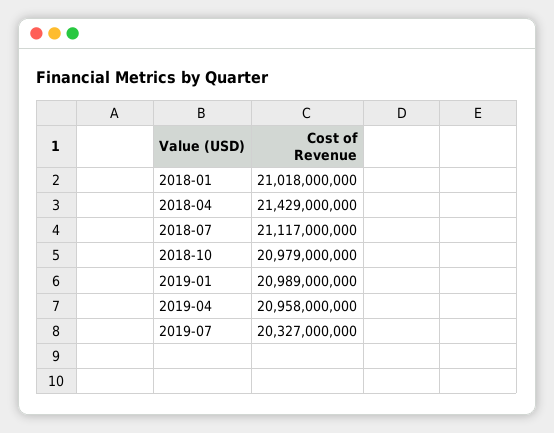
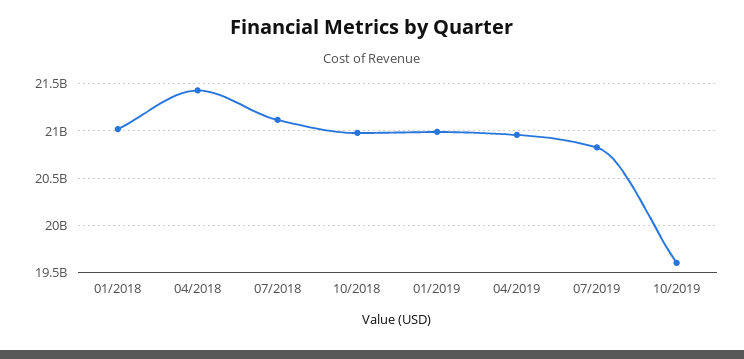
2019-07: 20327000000 -> 20800000000
10/2019: none -> 19600000000

